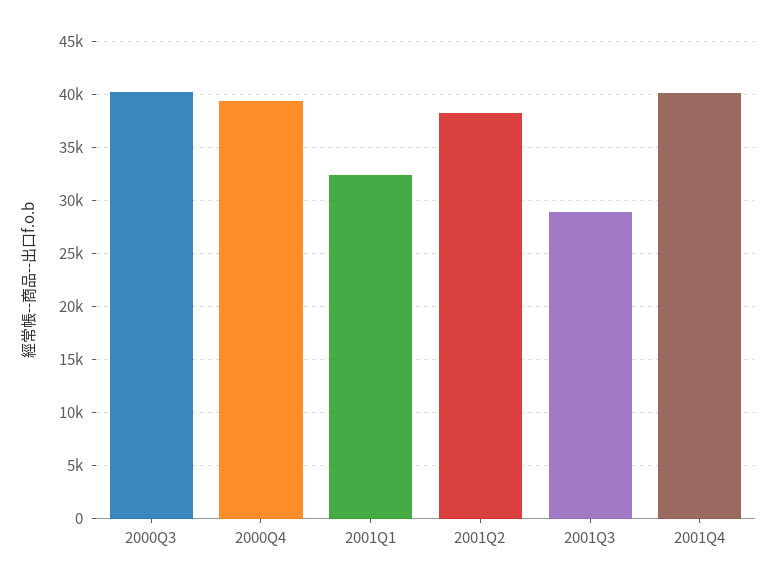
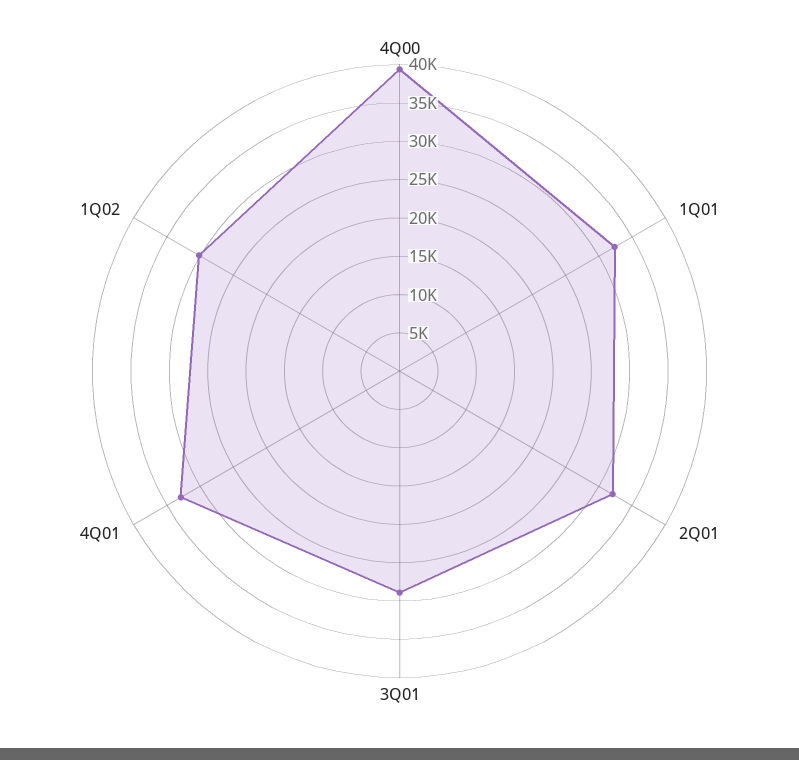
2000Q3: 40000 -> none
2001Q2: 38000 -> 32500
2001Q4: 40000 -> 32500
1Q02: none -> 30000

